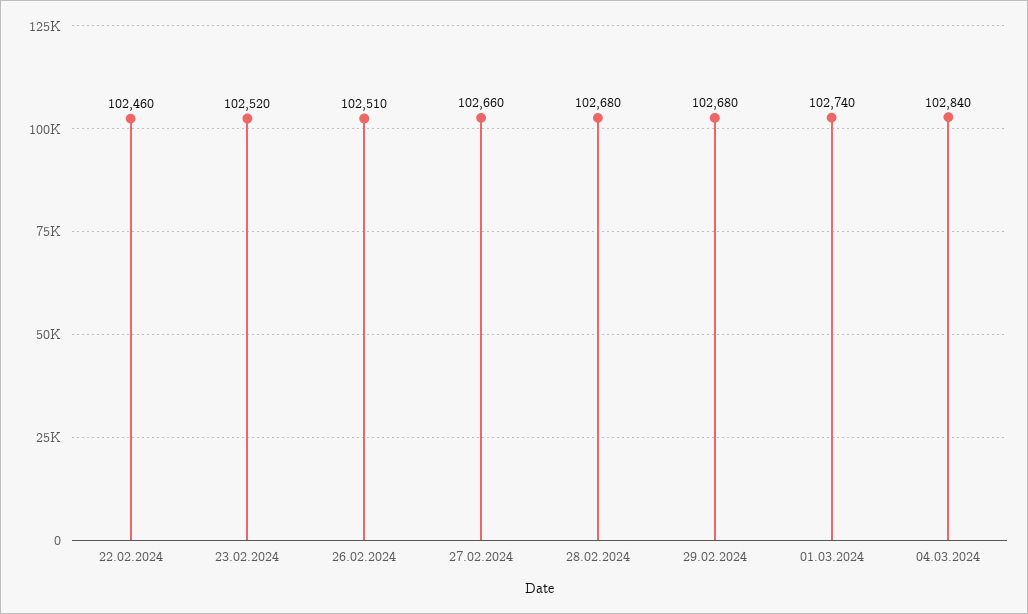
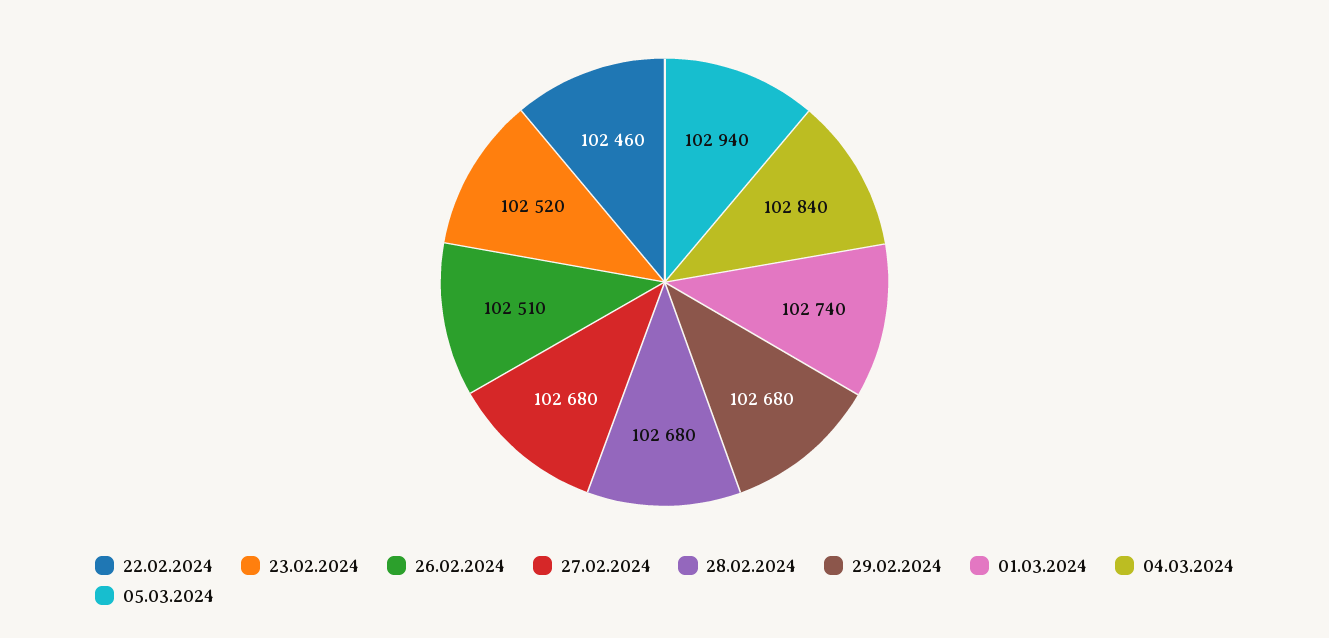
27.02.2024: 102660 -> 102680
05.03.2024: none -> 102940

